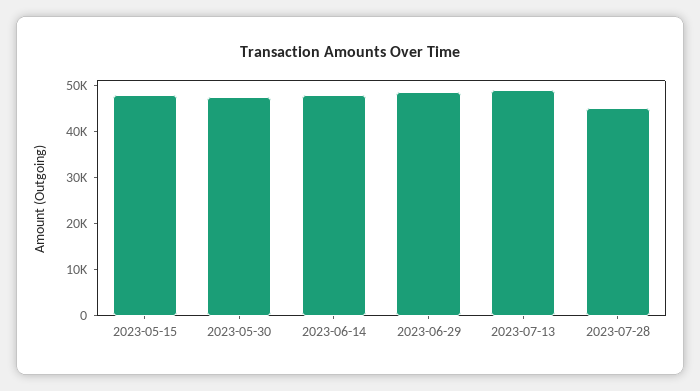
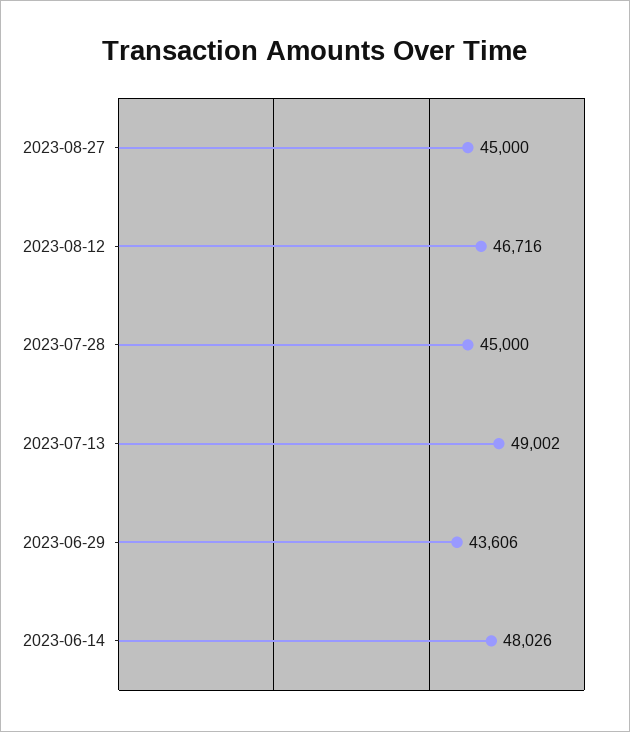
2023-05-15: 48000 -> none
2023-05-30: 48000 -> none
2023-06-29: 48000 -> 43606
2023-08-27: none -> 45000
2023-08-12: none -> 46716

